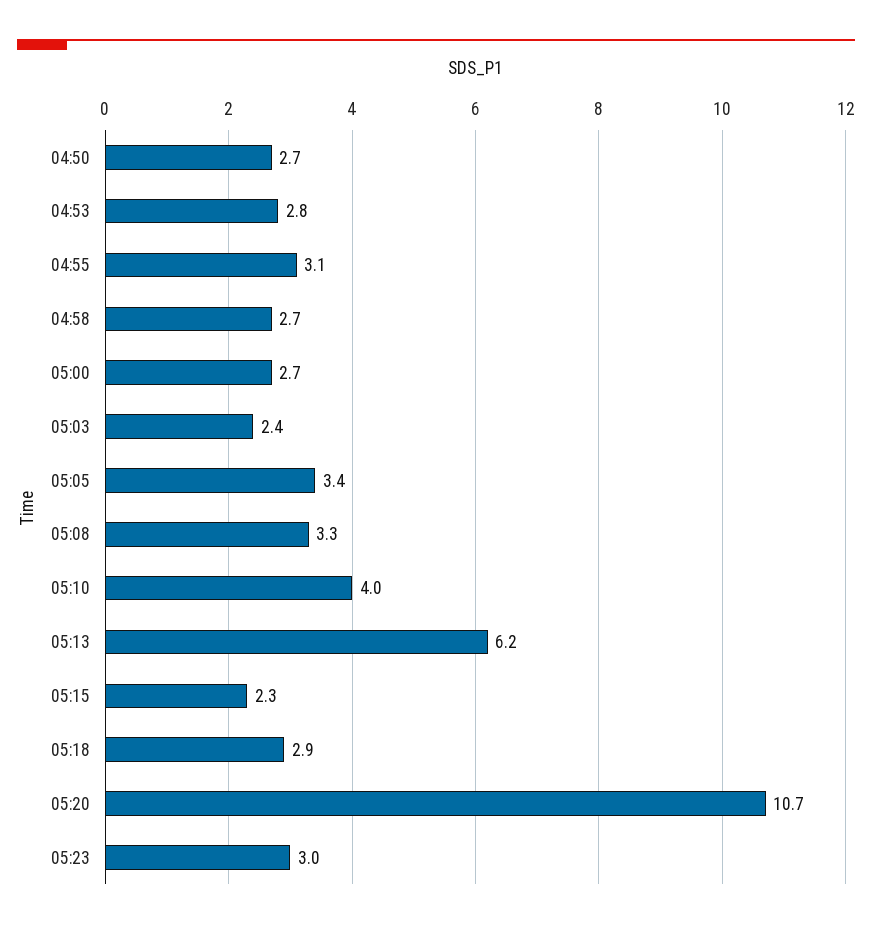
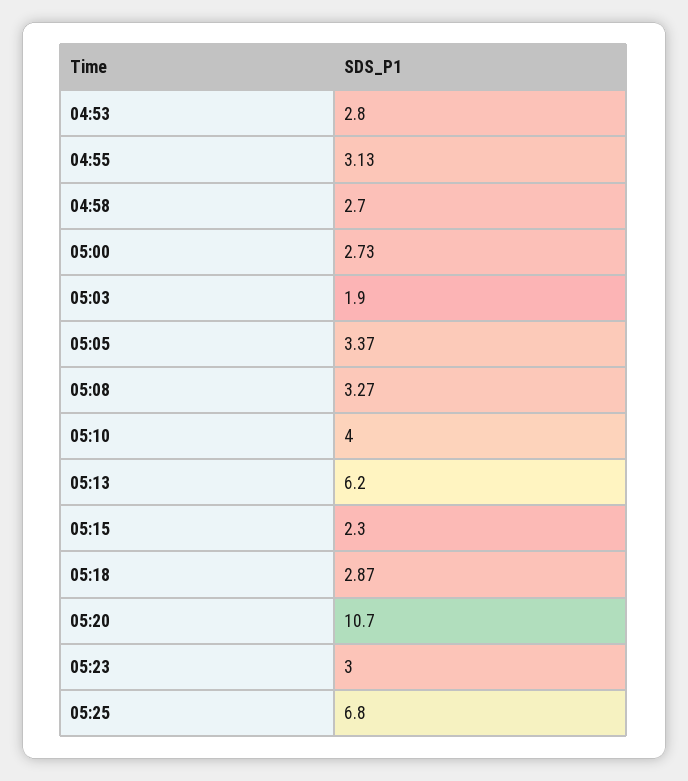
04:50: 2.7 -> none
05:03: 2.4 -> 1.9
05:25: none -> 6.8

